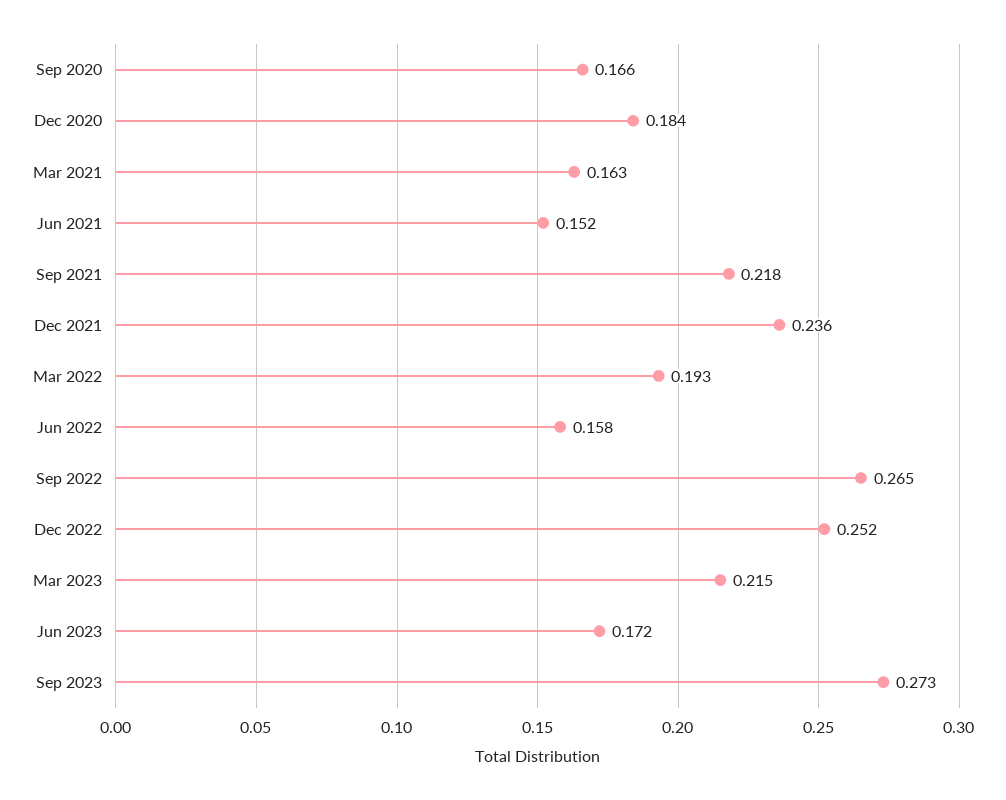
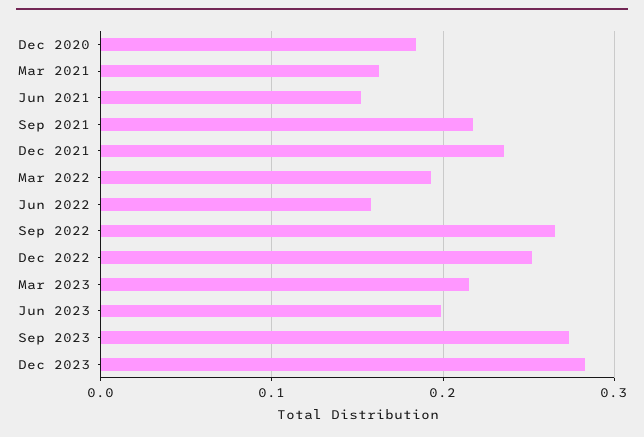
Sep 2020: 0.166 -> none
Jun 2023: 0.172 -> 0.2
Dec 2023: none -> 0.28

